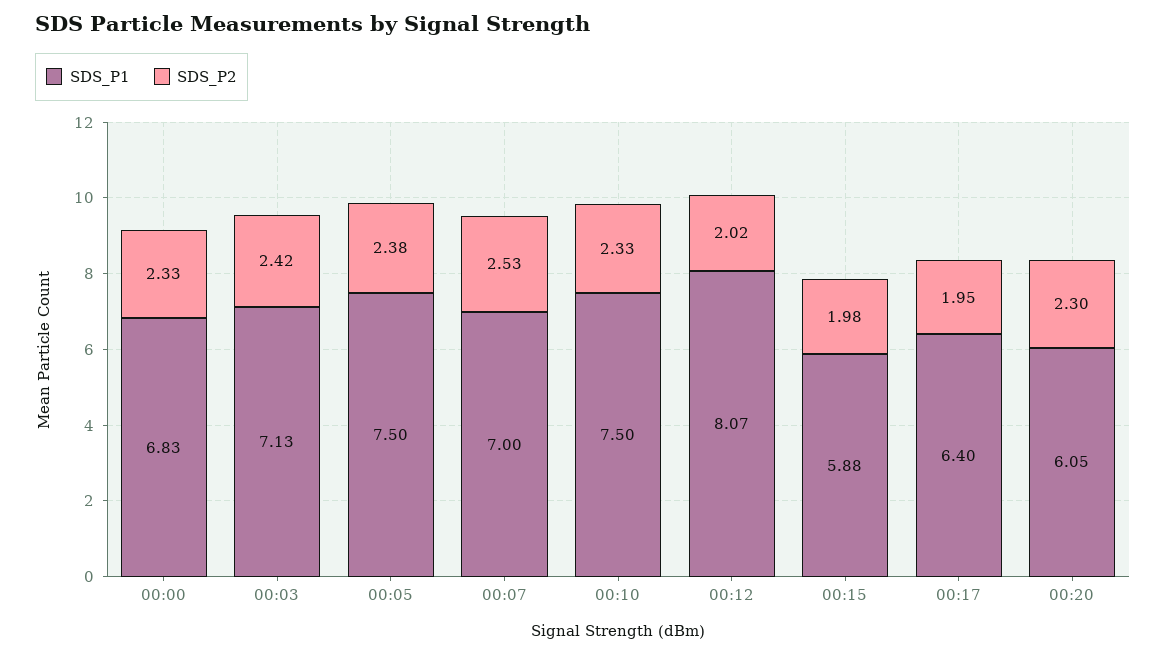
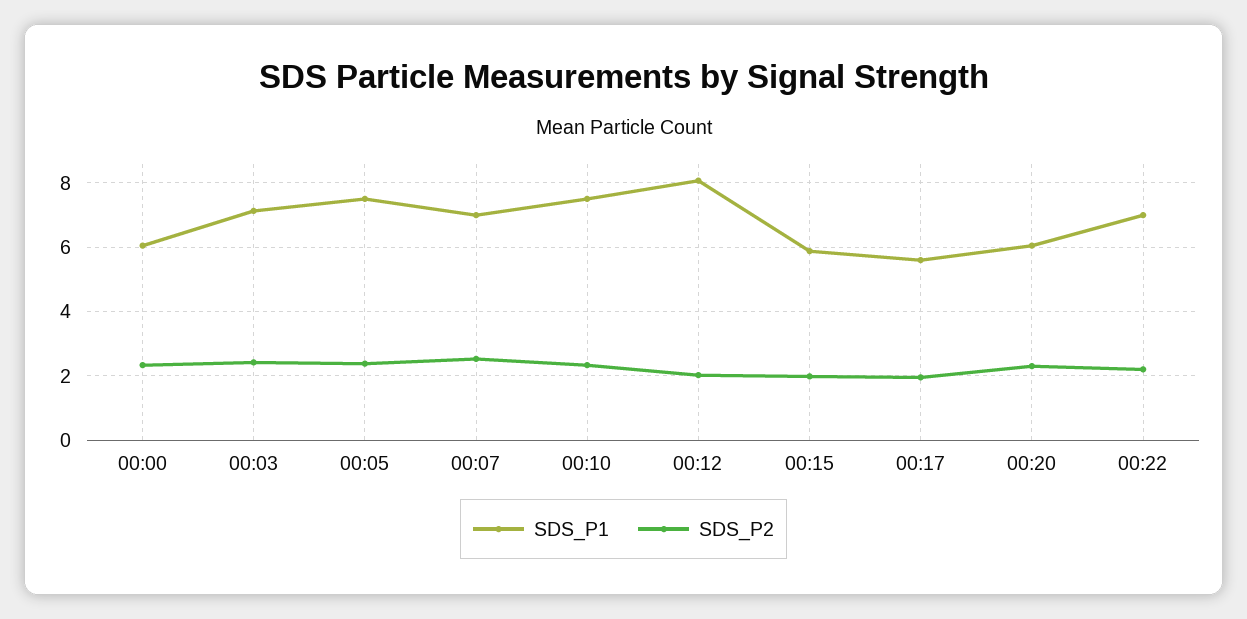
SDS_P1, 00:00: 6.83 -> 6
SDS_P1, 00:17: 6.4 -> 5.6
SDS_P1, 00:22: none -> 7
SDS_P2, 00:22: none -> 2.2

